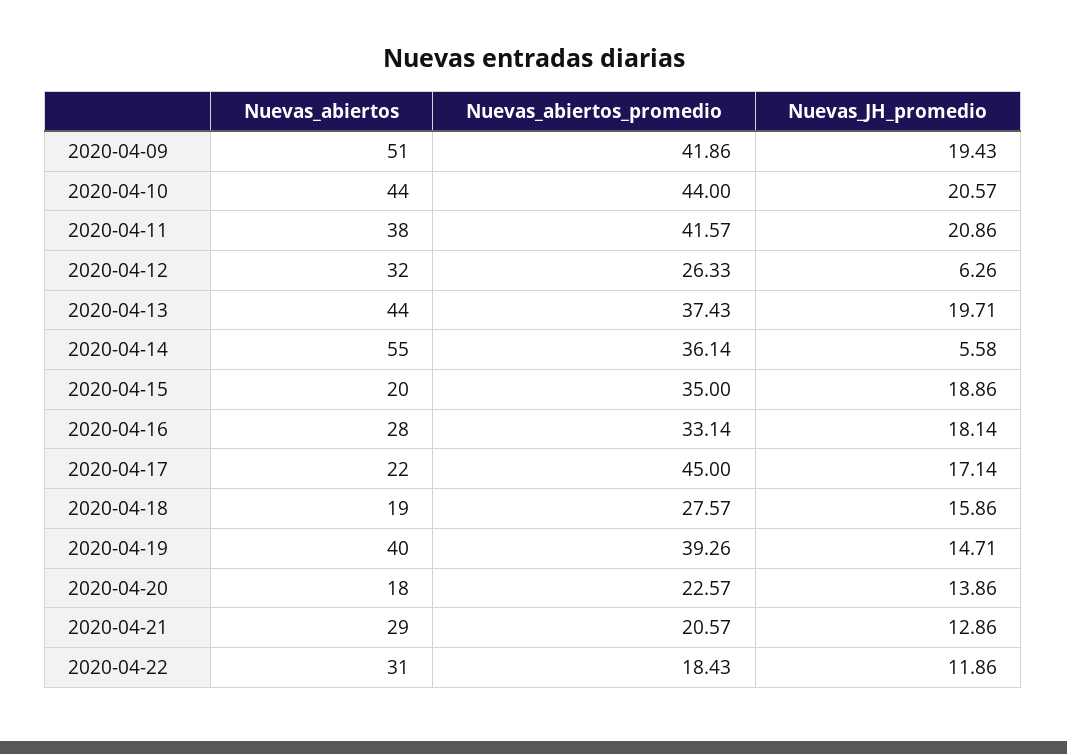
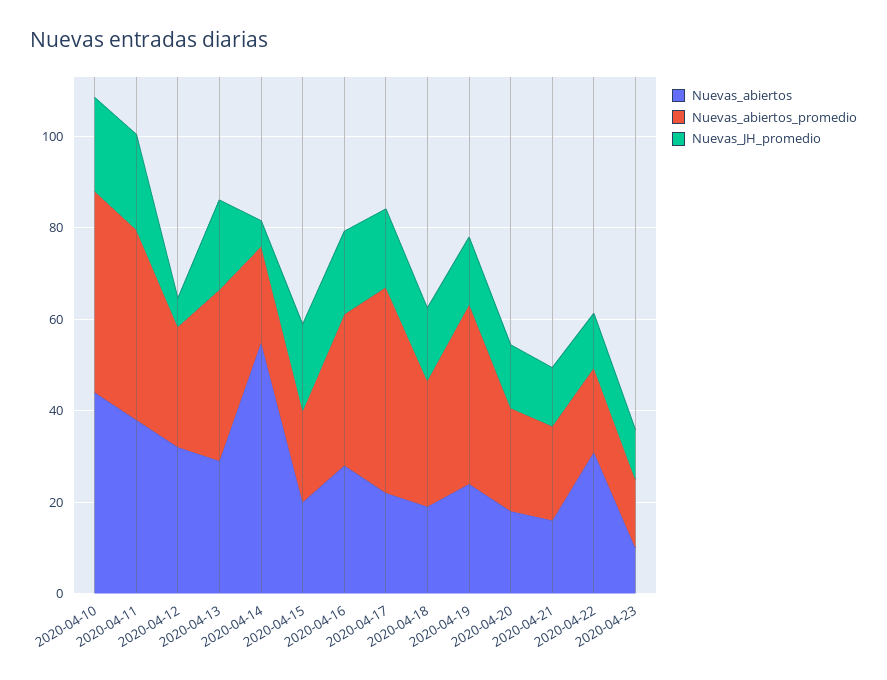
Nuevas_abiertos, 2020-04-09: 51 -> none
Nuevas_abiertos_promedio, 2020-04-09: 41.86 -> none
Nuevas_JH_promedio, 2020-04-09: 19.43 -> none
Nuevas_abiertos, 2020-04-13: 44 -> 30
Nuevas_abiertos_promedio, 2020-04-14: 36.14 -> 20
Nuevas_abiertos_promedio, 2020-04-15: 35 -> 20
Nuevas_abiertos, 2020-04-19: 40 -> 25
Nuevas_abiertos, 2020-04-21: 29 -> 15
Nuevas_abiertos, 2020-04-23: none -> 10
Nuevas_abiertos_promedio, 2020-04-23: none -> 15
Nuevas_JH_promedio, 2020-04-23: none -> 10

